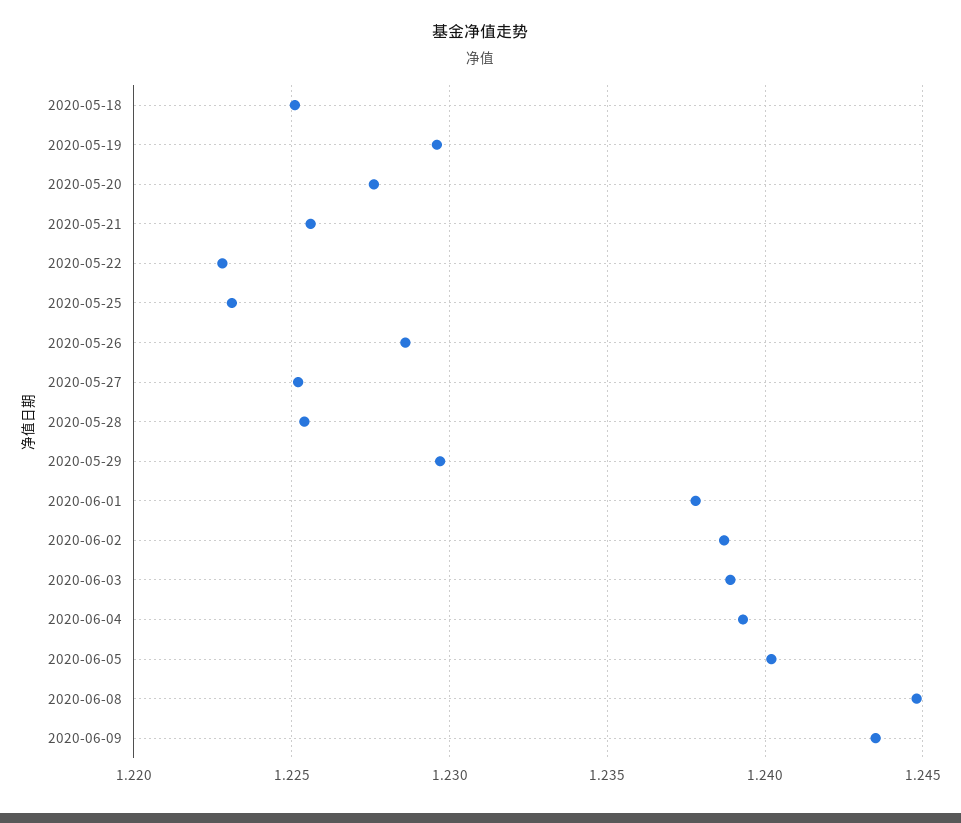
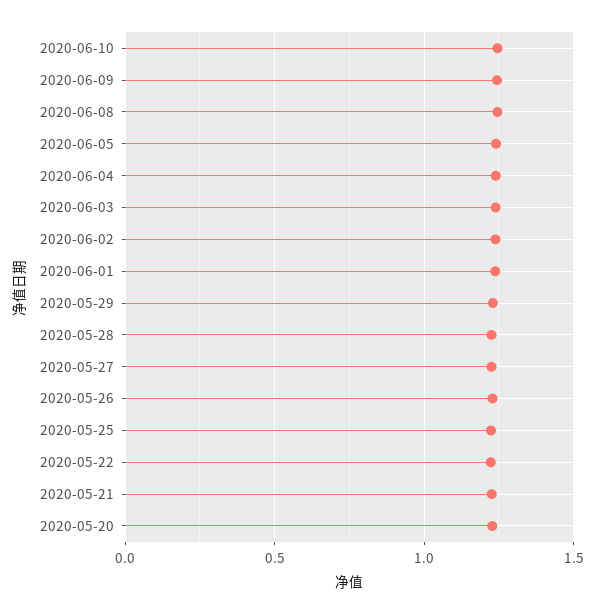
2020-05-18: 1.225 -> none
2020-05-19: 1.2295 -> none
2020-06-10: none -> 1.25

